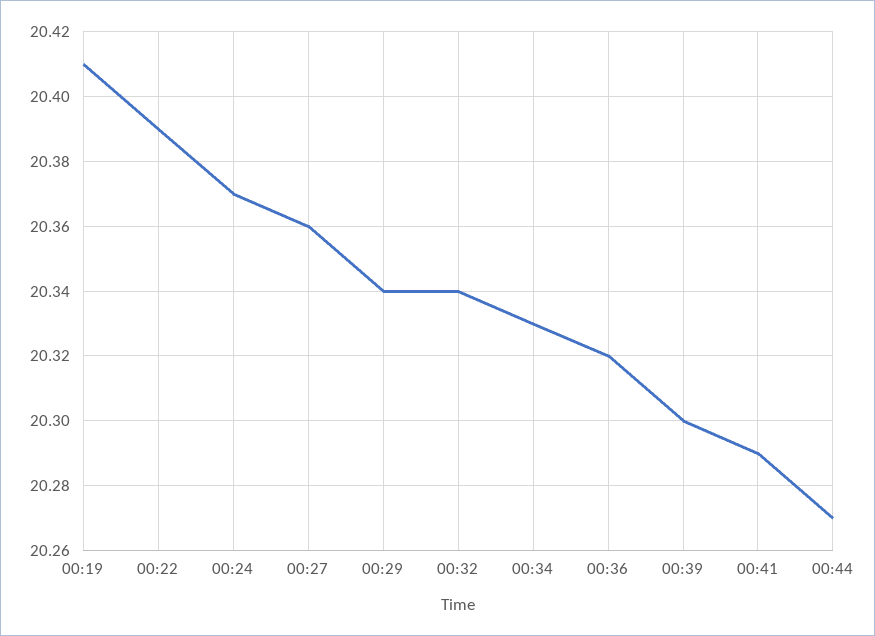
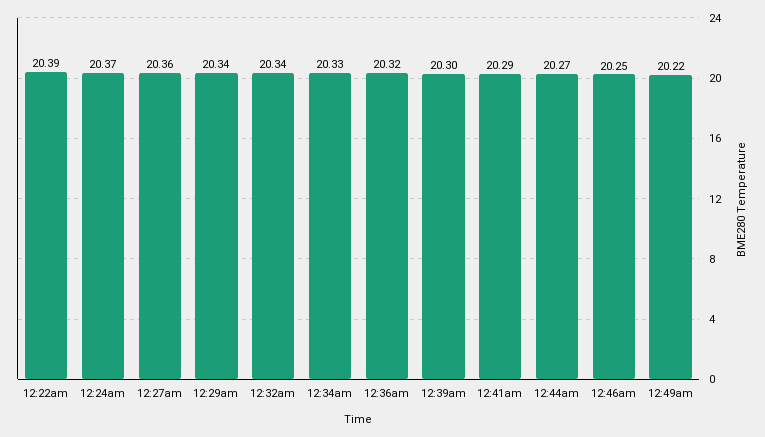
00:19: 20.41 -> none
12:46am: none -> 20.25
12:49am: none -> 20.22

